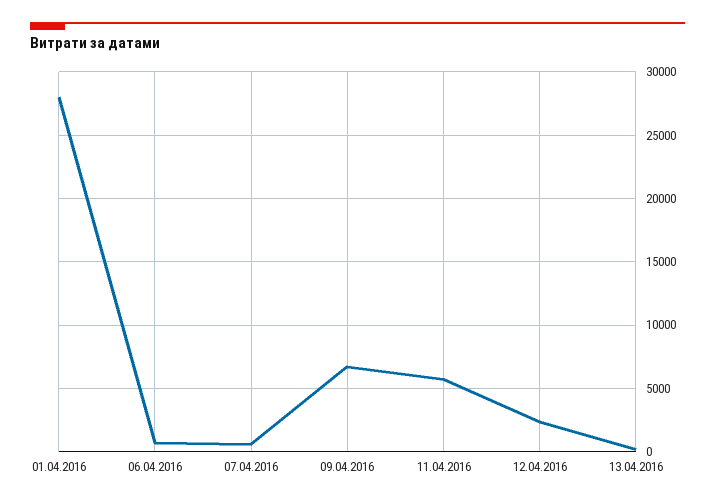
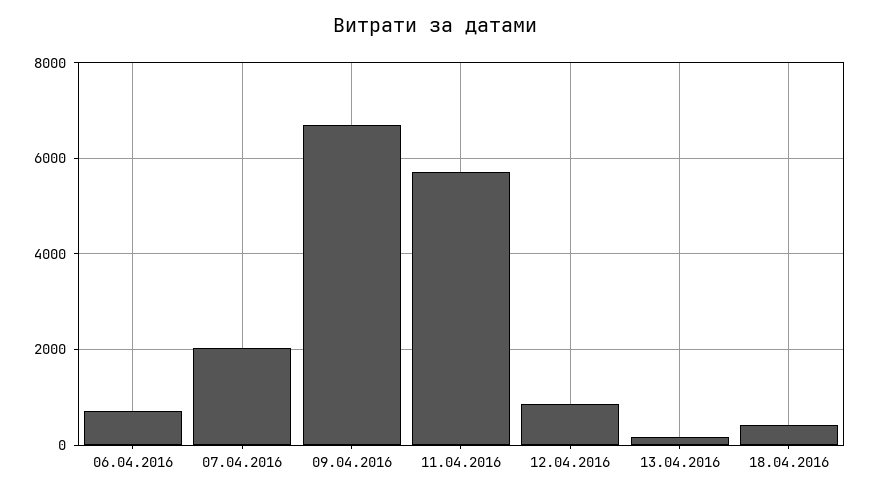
01.04.2016: 28000 -> none
07.04.2016: 500 -> 2000
12.04.2016: 2500 -> 800
18.04.2016: none -> 400

